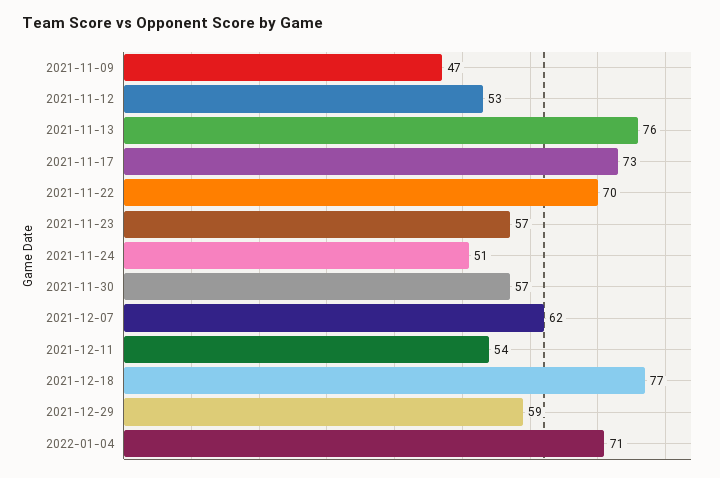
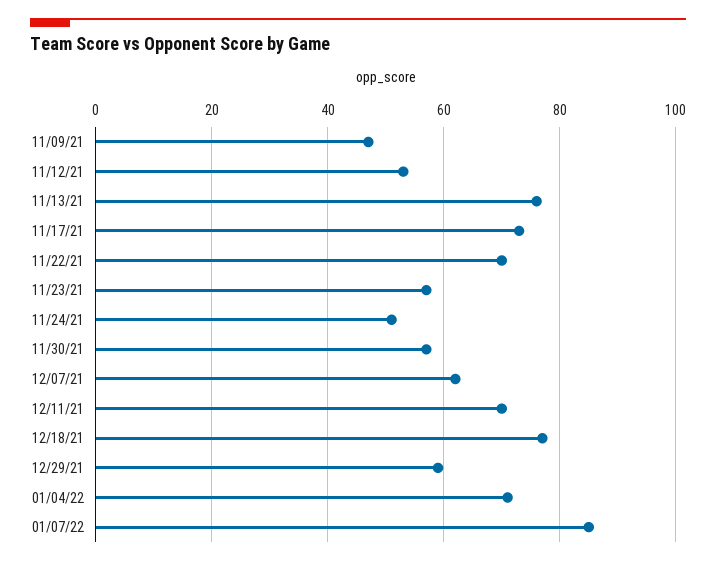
2021-12-11: 54 -> 70
01/07/22: none -> 85

